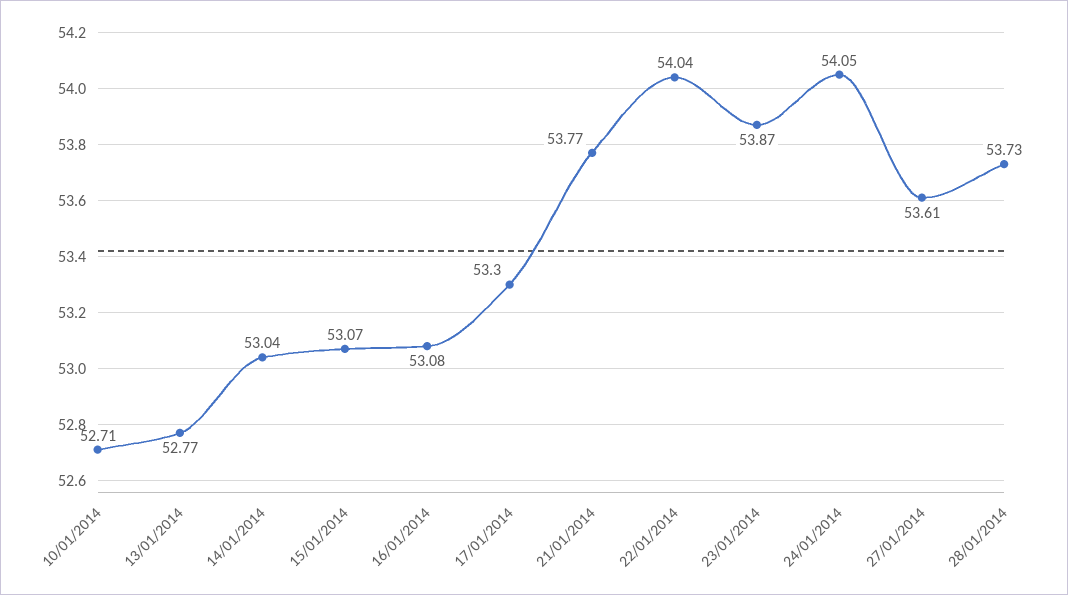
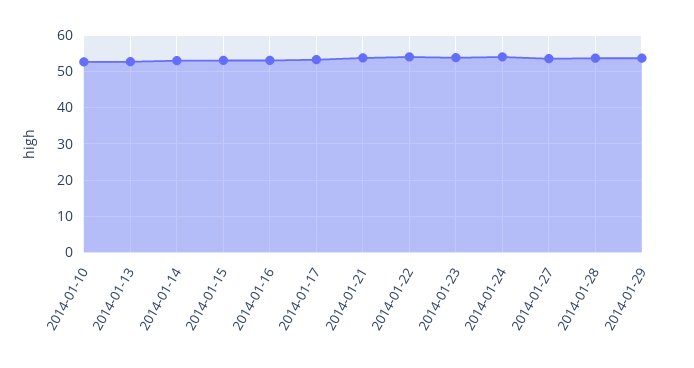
2014-01-29: none -> 54

